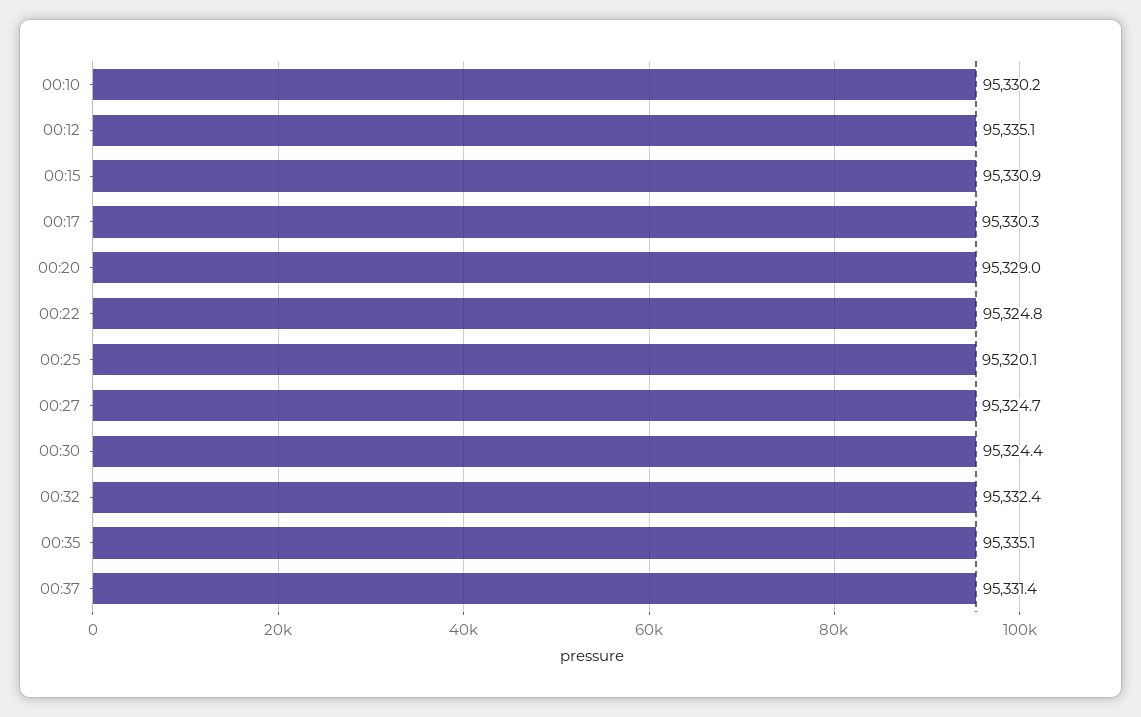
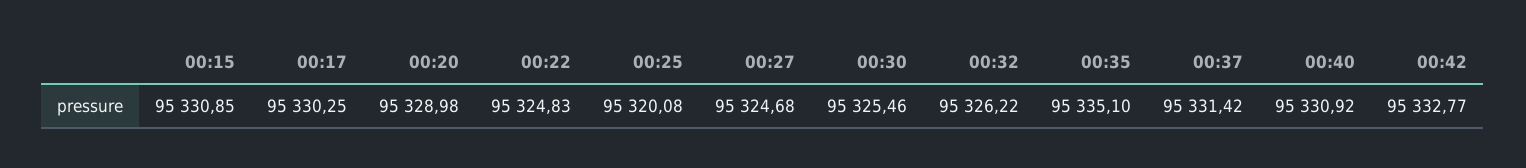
00:10: 95330.2 -> none
00:12: 95335.1 -> none
00:30: 95324.4 -> 95325.46
00:32: 95332.4 -> 95326.22
00:40: none -> 95330.92
00:42: none -> 95332.77

